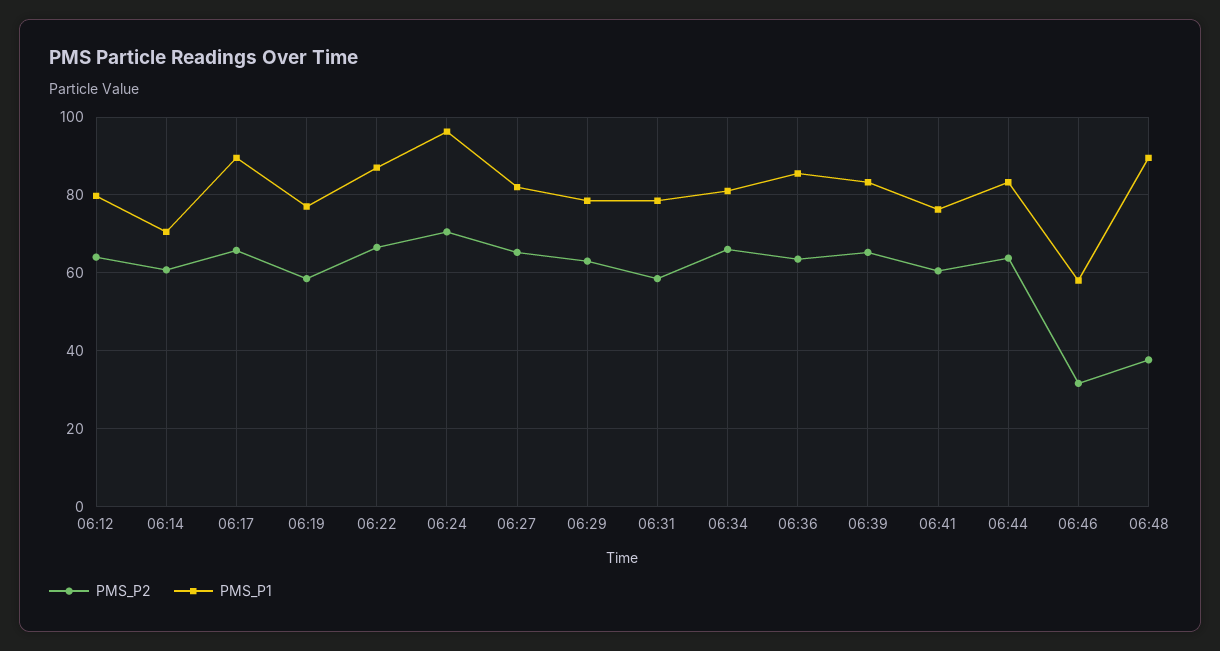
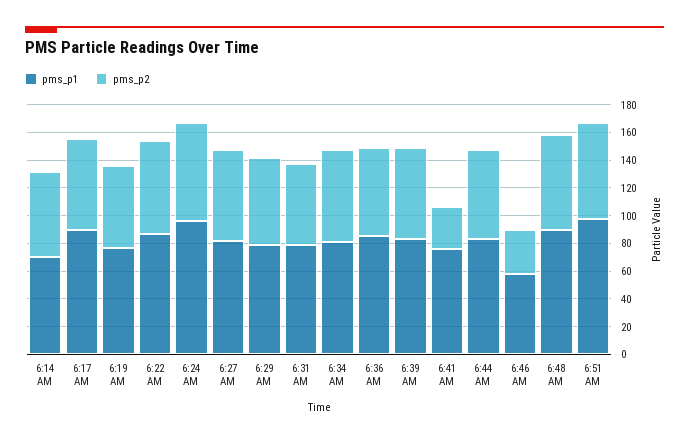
PMS_P2, 06:12: 64 -> none
PMS_P1, 06:12: 80 -> none
PMS_P2, 06:41: 60 -> 30
PMS_P2, 06:48: 38 -> 70
PMS_P1, 6:51 AM: none -> 100
PMS_P2, 6:51 AM: none -> 70

